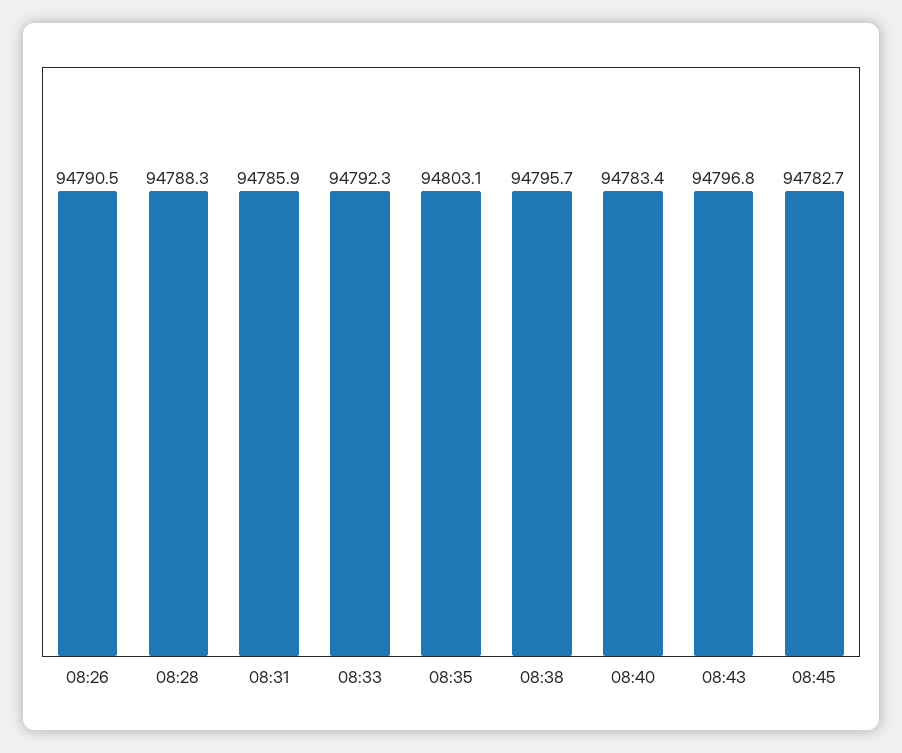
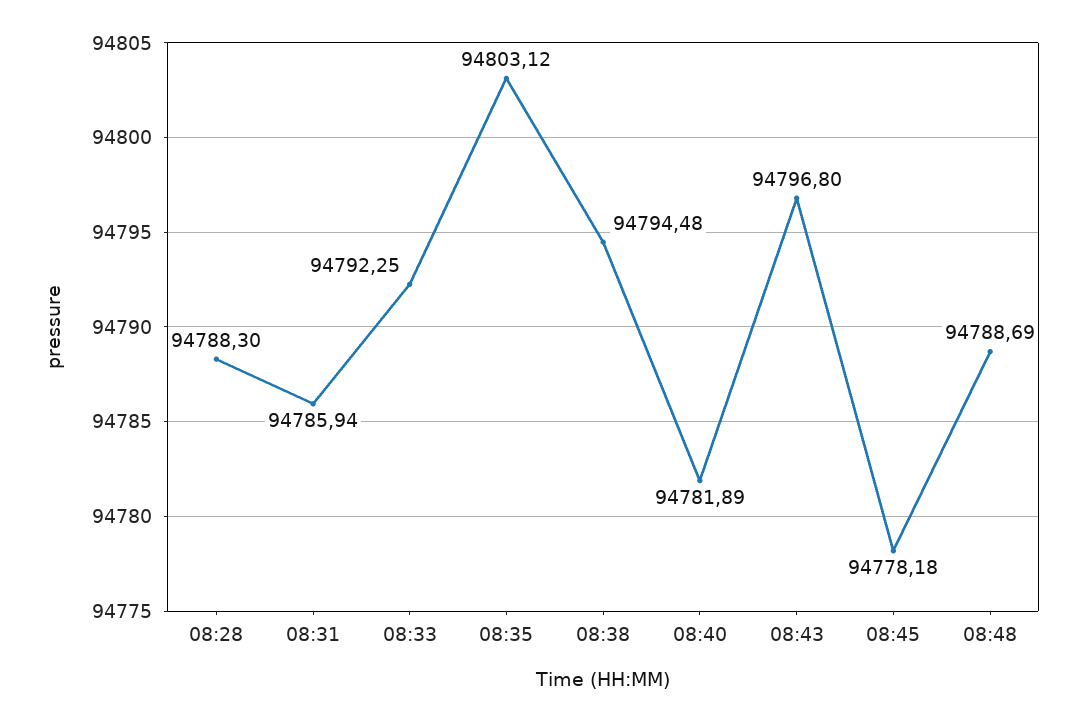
08:26: 94790.5 -> none
08:38: 94795.7 -> 94794.48
08:40: 94783.4 -> 94781.89
08:45: 94782.7 -> 94778.18
08:48: none -> 94788.69

